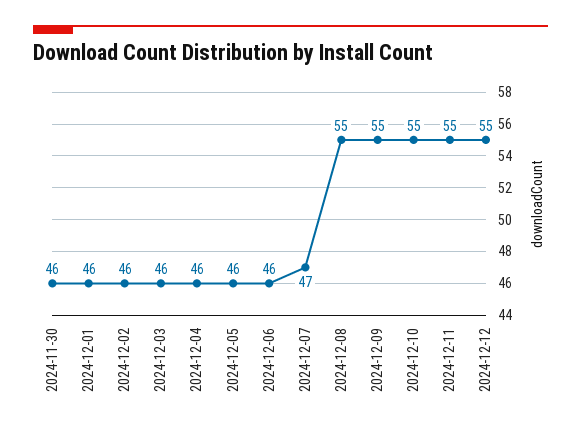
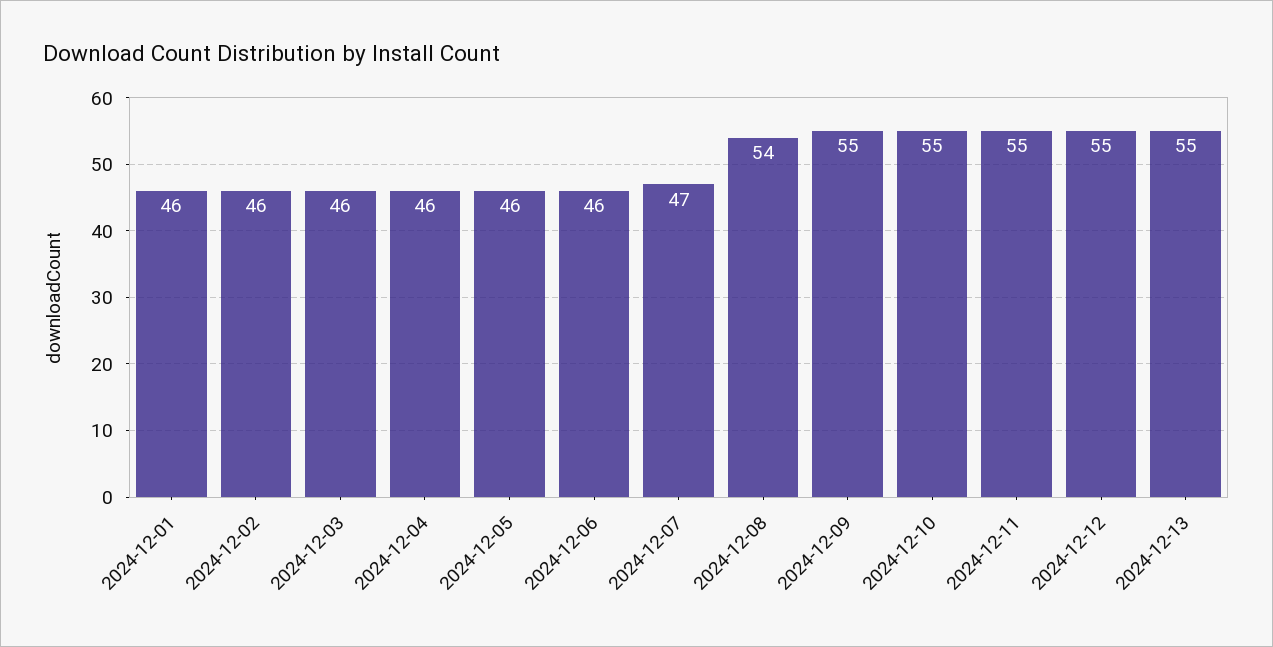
2024-11-30: 46 -> none
2024-12-08: 55 -> 54
2024-12-13: none -> 55

